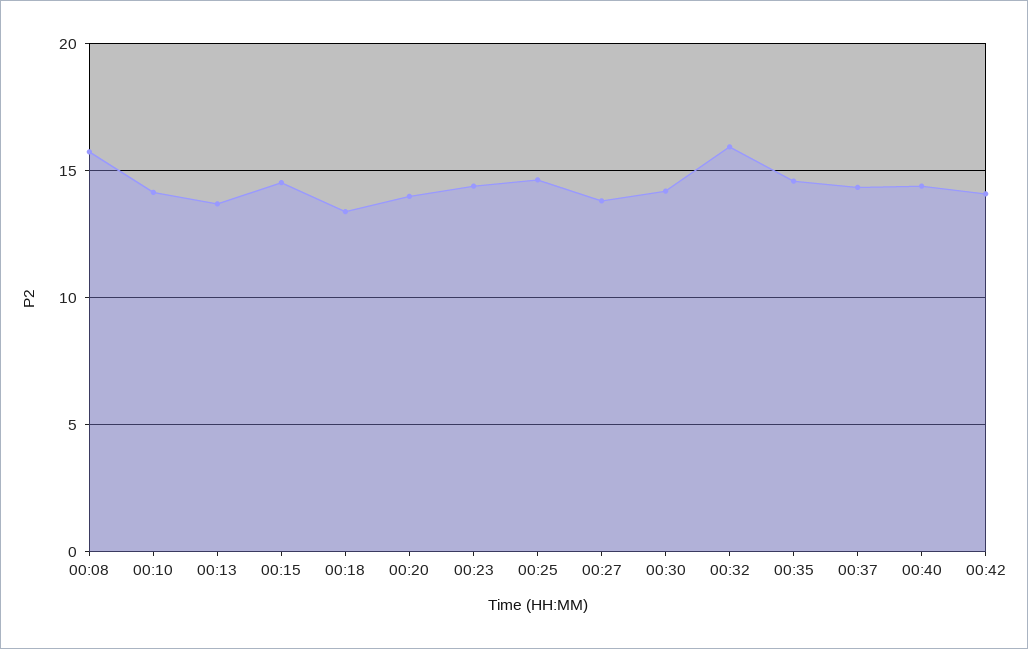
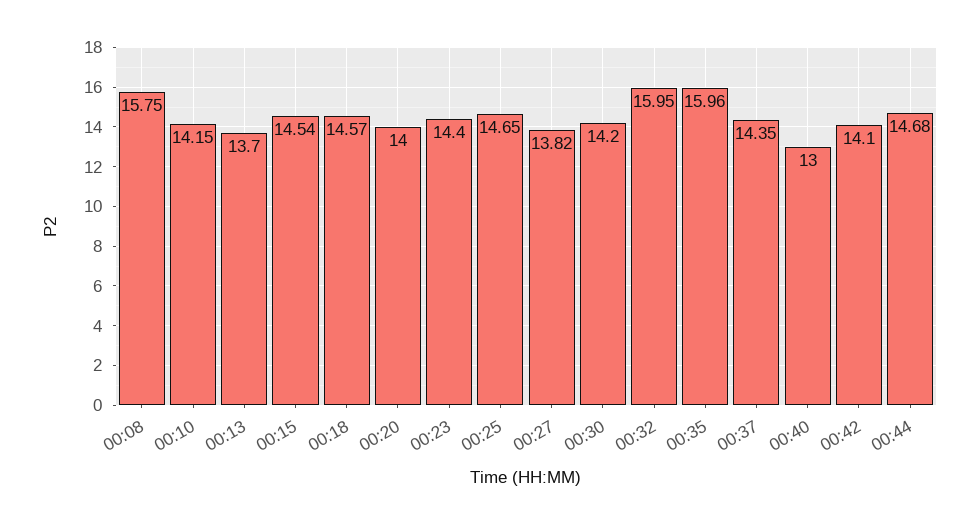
00:18: 13.5 -> 14.57
00:35: 14.5 -> 15.96
00:40: 14.5 -> 13
00:44: none -> 14.68

